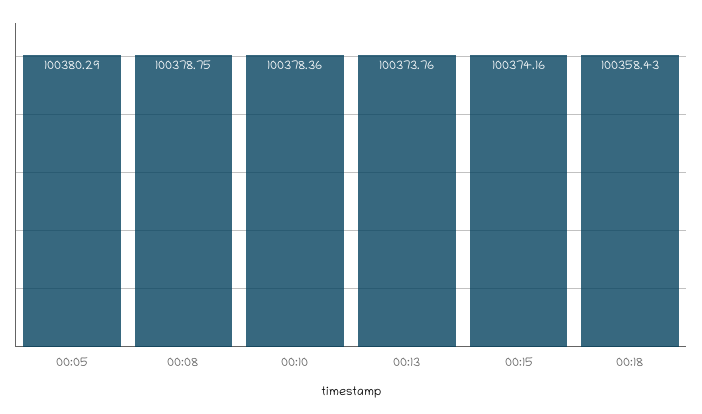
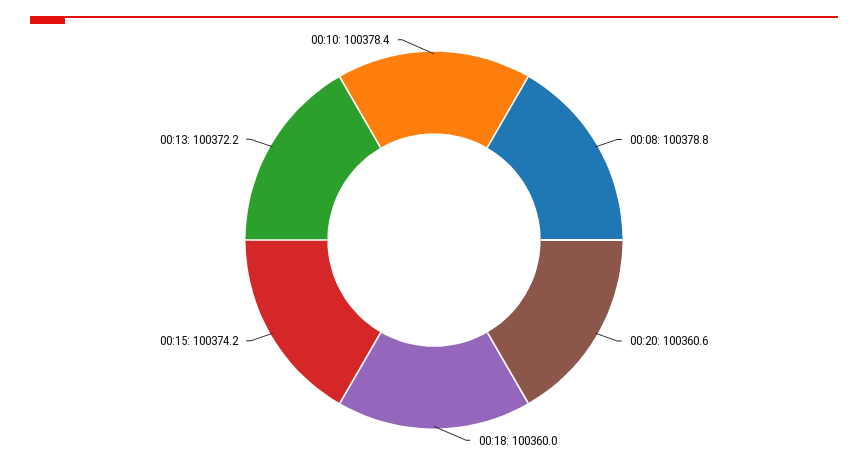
00:05: 100380.29 -> none
00:13: 100373.76 -> 100372.2
00:18: 100358.43 -> 100360
00:20: none -> 100360.6

